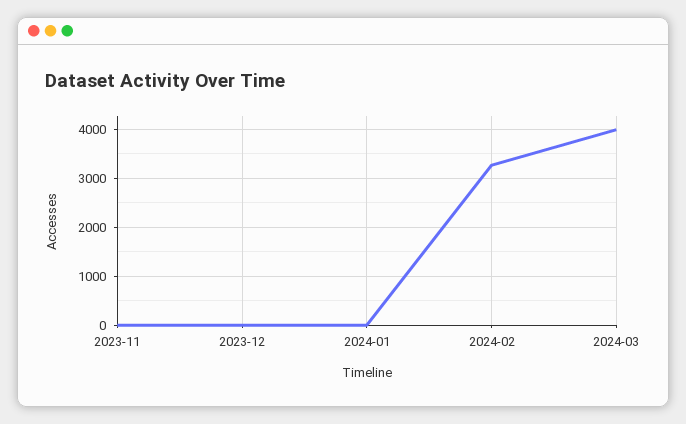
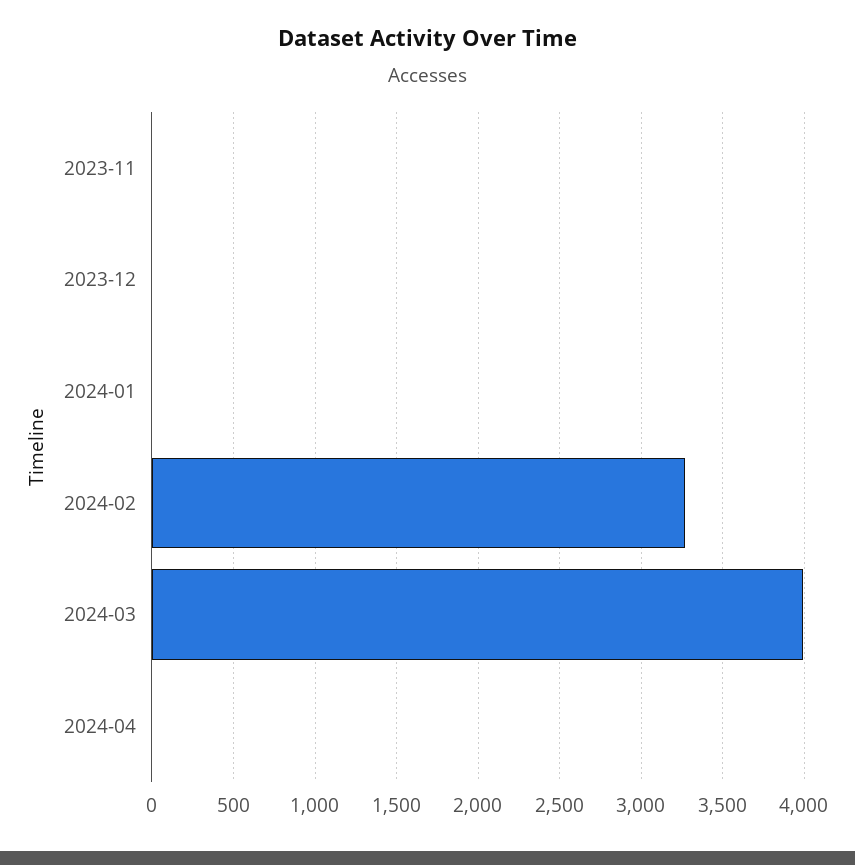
2024-04: none -> 0

